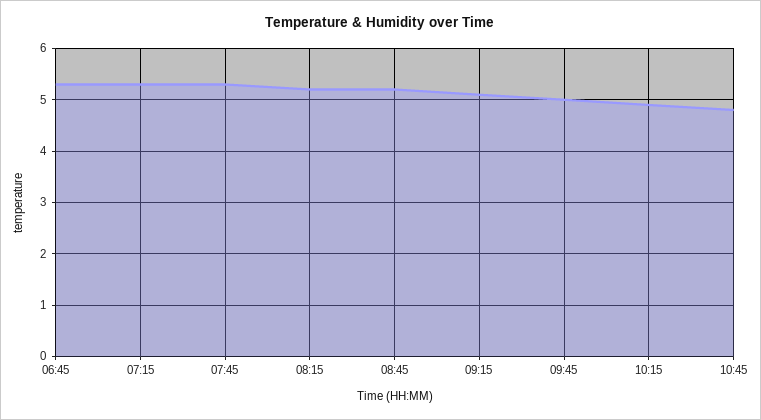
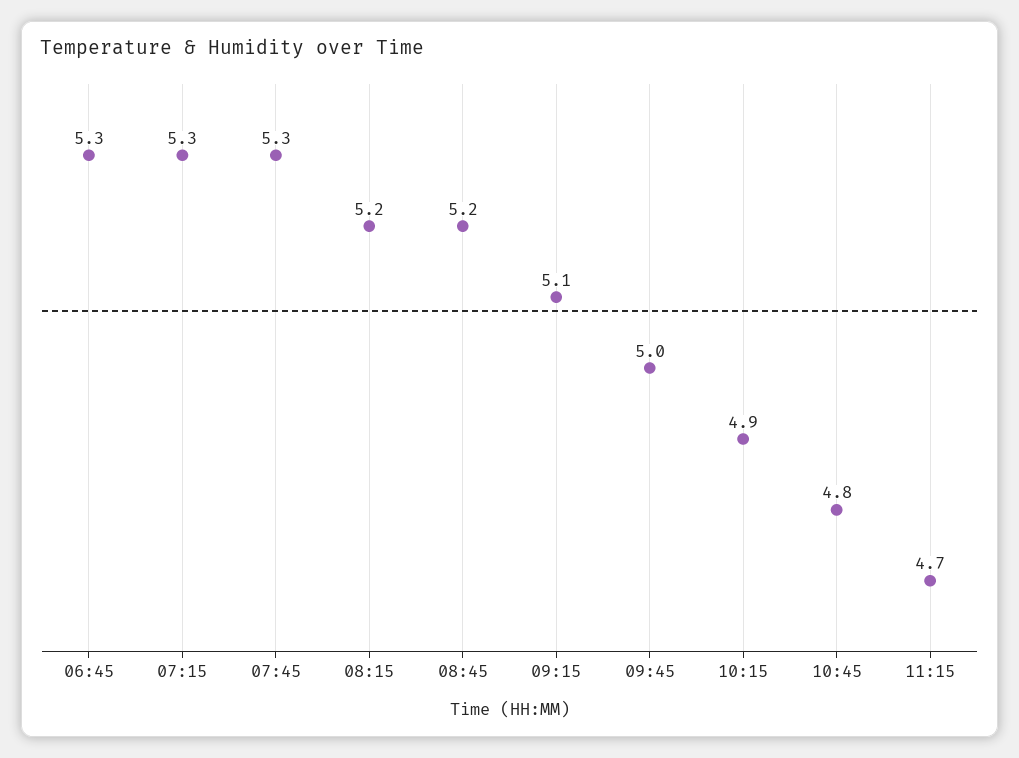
11:15: none -> 4.7

